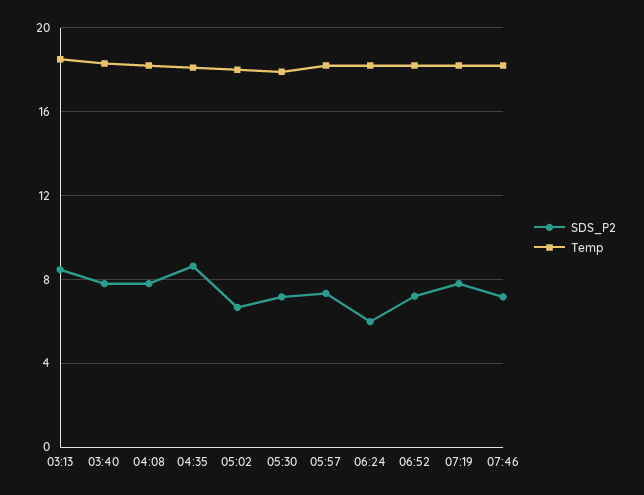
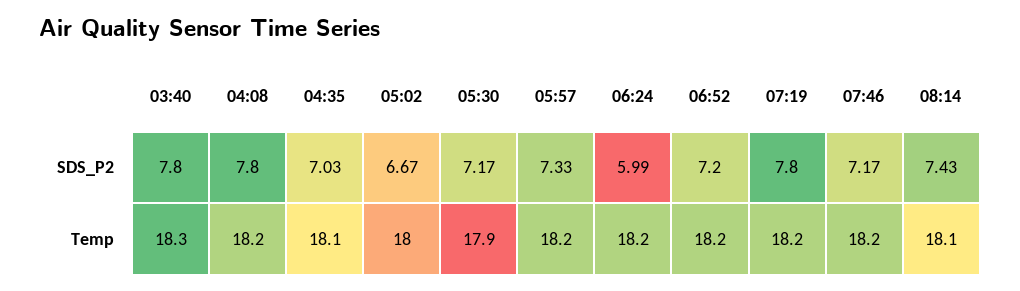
SDS_P2, 03:13: 8.5 -> none
Temp, 03:13: 18.5 -> none
SDS_P2, 04:35: 8.5 -> 7.03
SDS_P2, 08:14: none -> 7.43
Temp, 08:14: none -> 18.1

